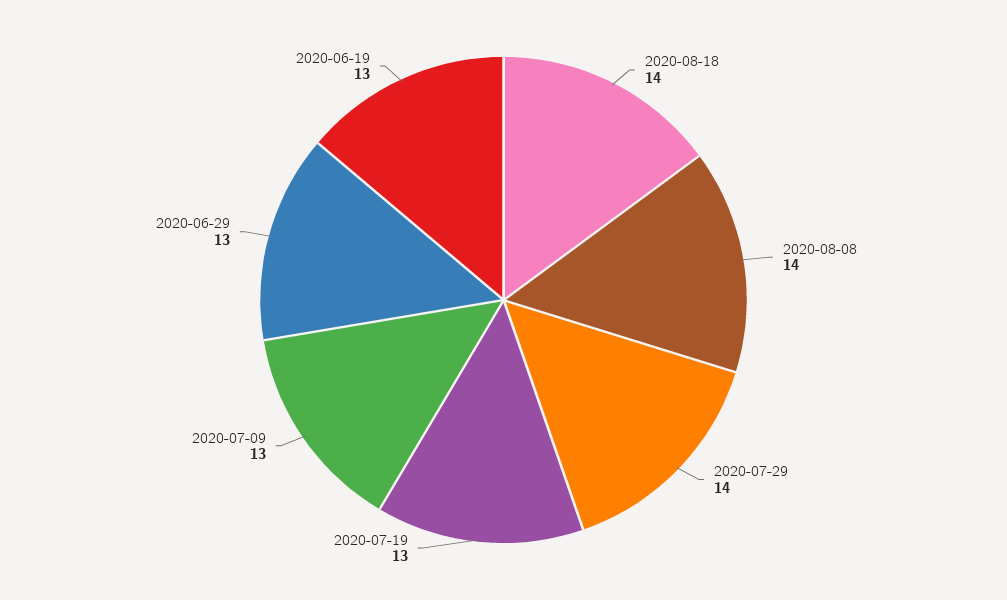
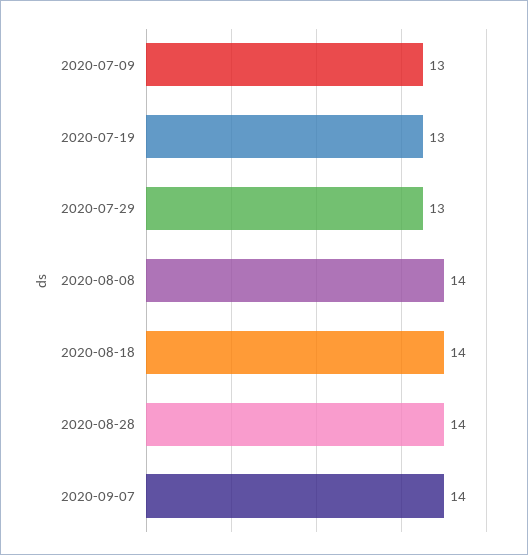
2020-07-29: 14 -> 13
2020-06-29: 13 -> none
2020-06-19: 13 -> none
2020-08-28: none -> 14
2020-09-07: none -> 14

